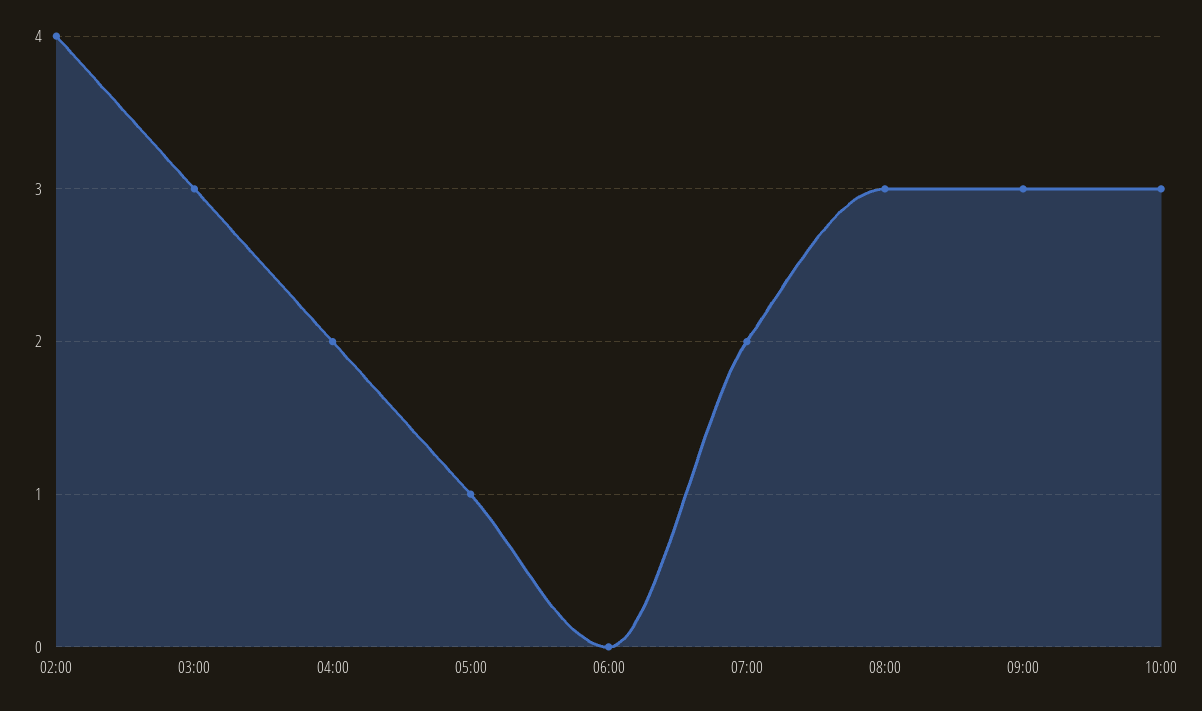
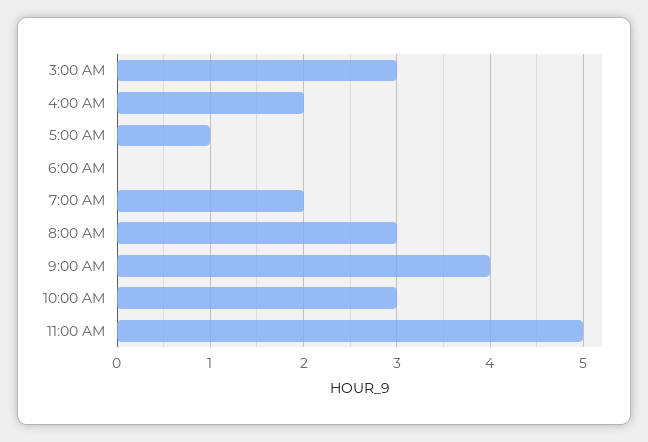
02:00: 4 -> none
09:00: 3 -> 4
11:00 AM: none -> 5

